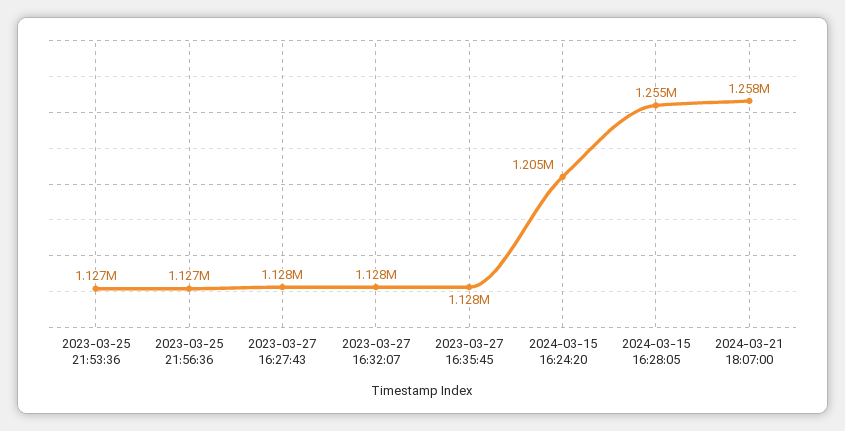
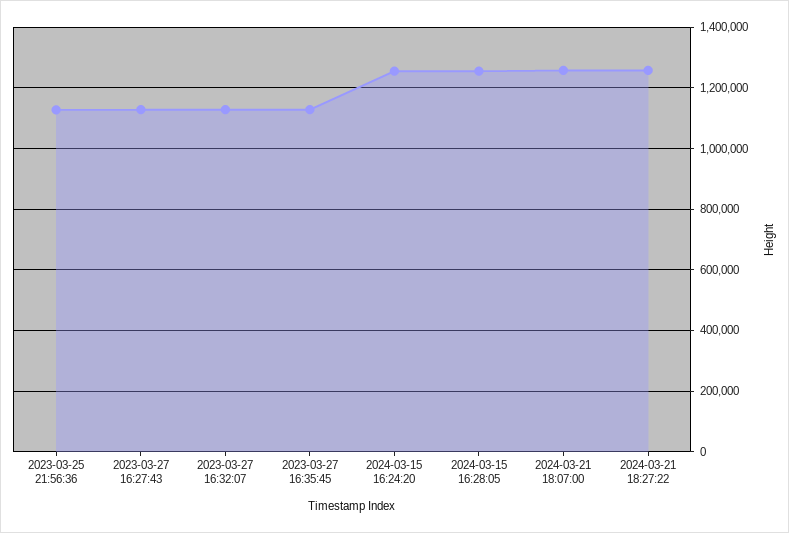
2023-03-25 21:53:36: 1127000 -> none
2024-03-15 16:24:20: 1205000 -> 1260000
2024-03-21 18:27:22: none -> 1260000

